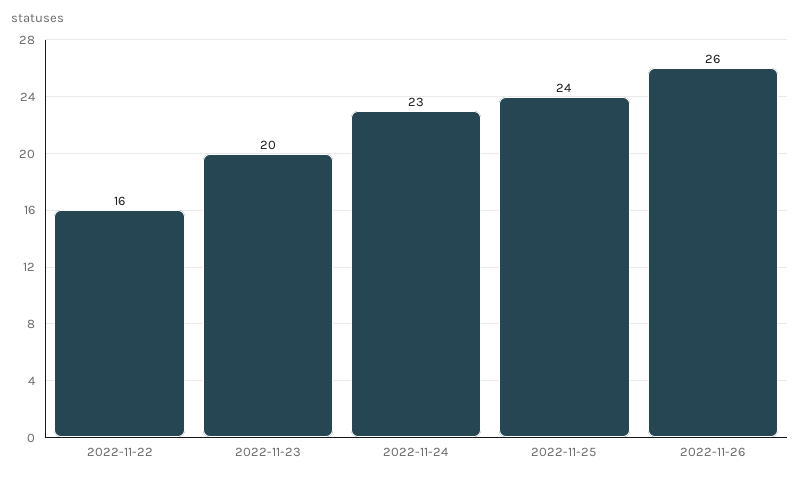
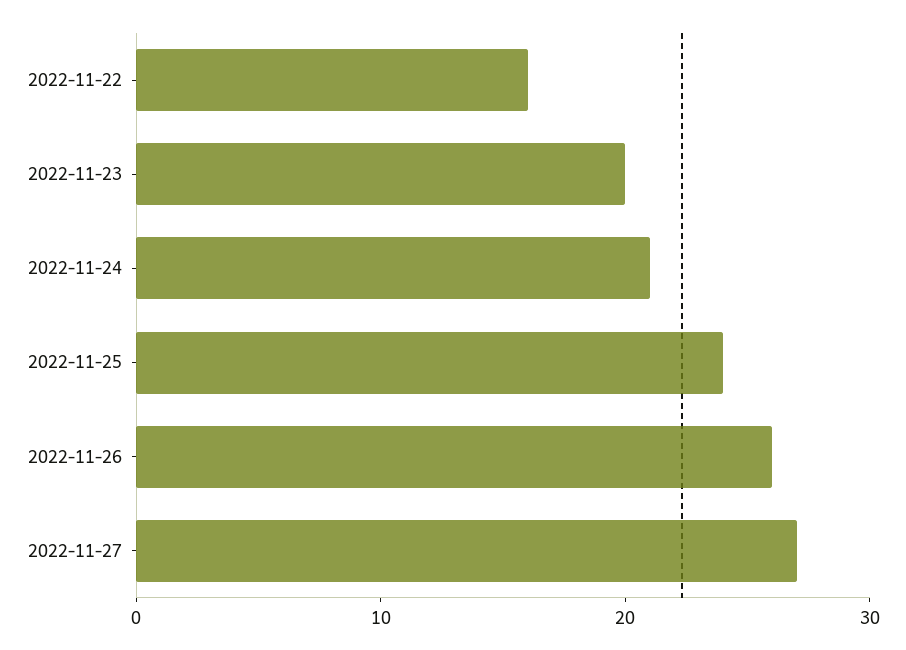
2022-11-24: 23 -> 21
2022-11-27: none -> 27

